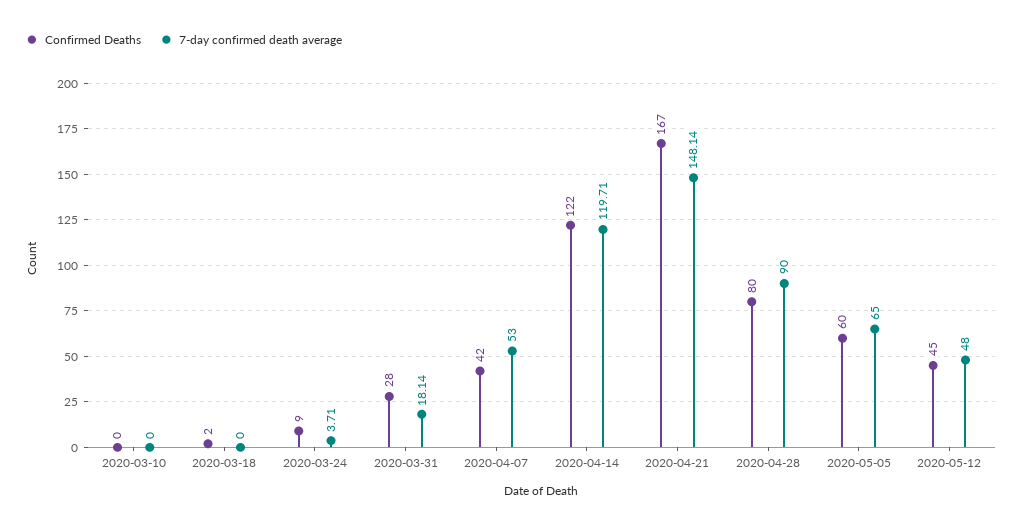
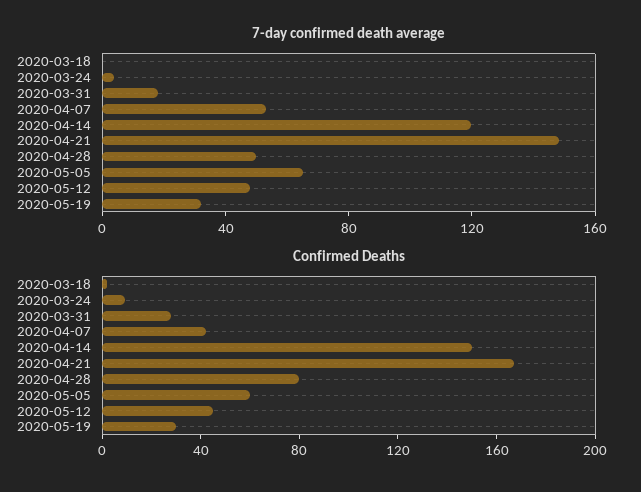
Confirmed Deaths, 2020-03-10: 0 -> none
7-day confirmed death average, 2020-03-10: 0 -> none
Confirmed Deaths, 2020-04-14: 122 -> 150
7-day confirmed death average, 2020-04-28: 90 -> 50
7-day confirmed death average, 2020-05-19: none -> 30
Confirmed Deaths, 2020-05-19: none -> 30

